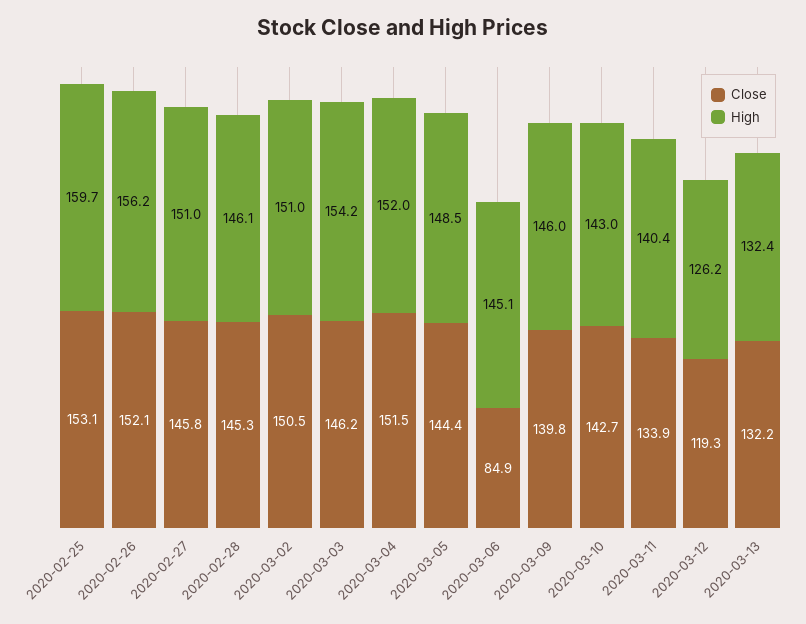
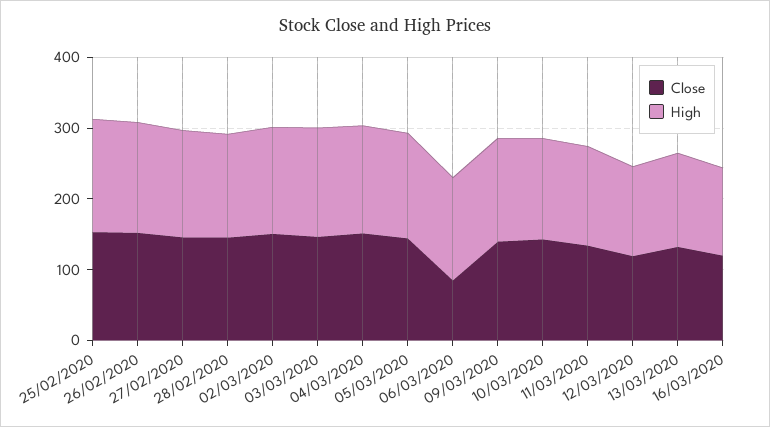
Close, 16/03/2020: none -> 120
High, 16/03/2020: none -> 120

